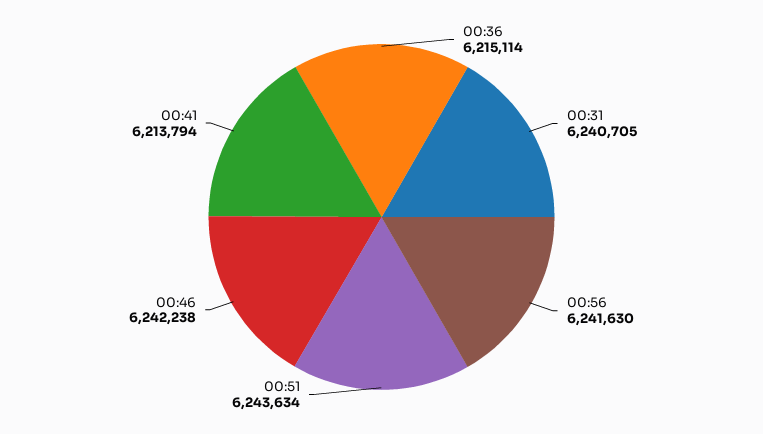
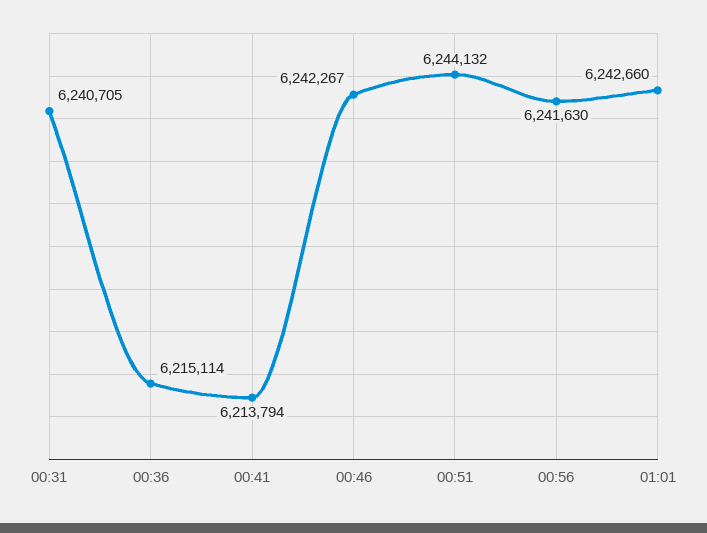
00:51: 6243634 -> 6244132
00:46: 6242238 -> 6242267
01:01: none -> 6242660

